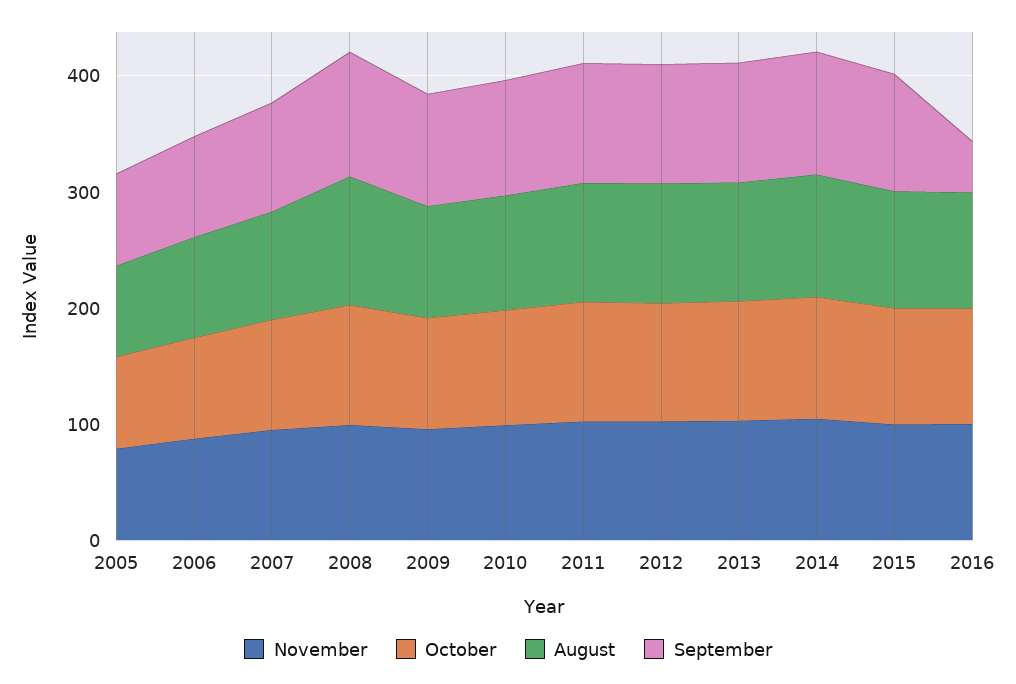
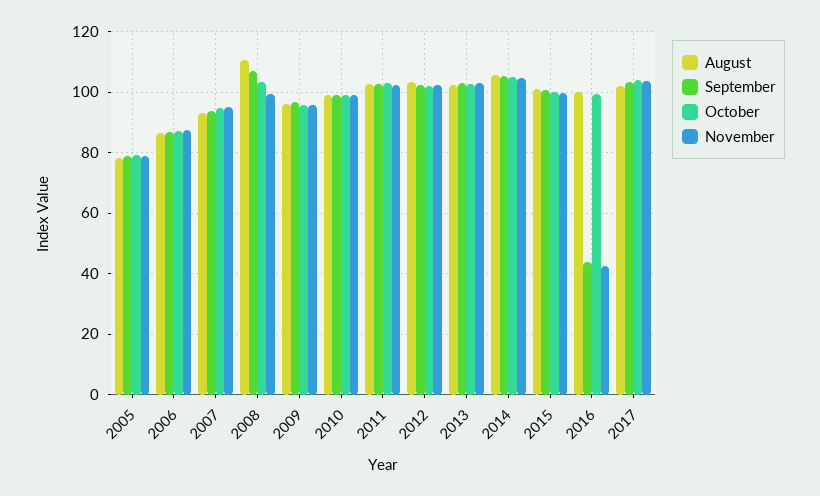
November, 2016: 100 -> 42
August, 2017: none -> 102
September, 2017: none -> 104
October, 2017: none -> 104
November, 2017: none -> 104

